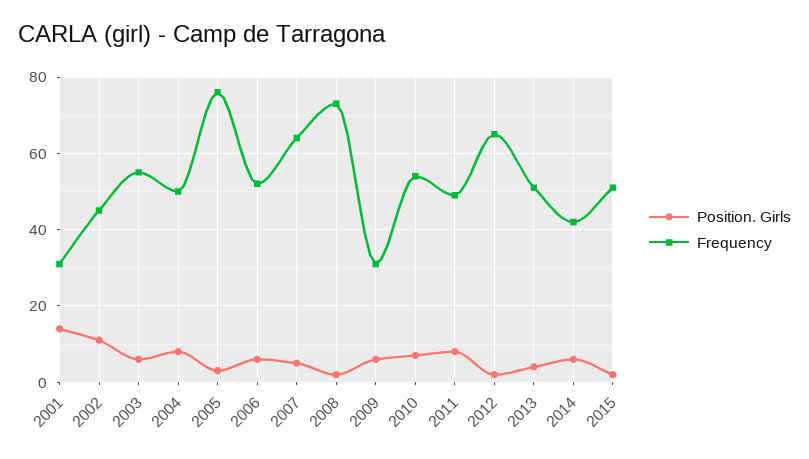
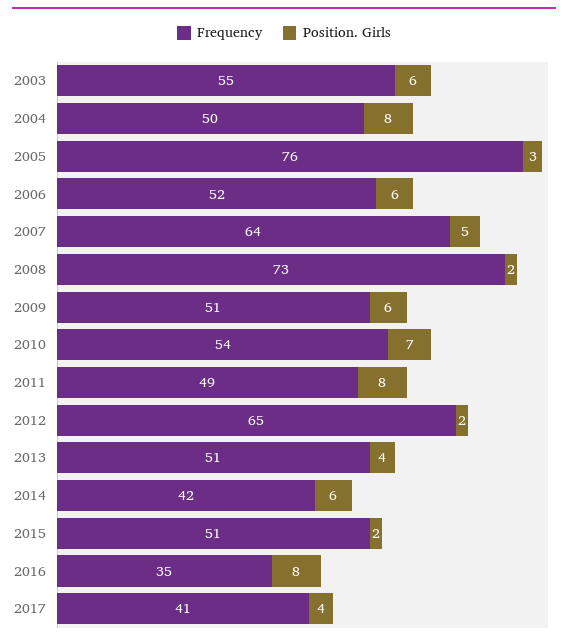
Position. Girls, 2001: 15 -> none
Frequency, 2001: 30 -> none
Position. Girls, 2002: 10 -> none
Frequency, 2002: 45 -> none
Frequency, 2009: 30 -> 51
Frequency, 2016: none -> 35
Position. Girls, 2016: none -> 8
Frequency, 2017: none -> 41
Position. Girls, 2017: none -> 4

